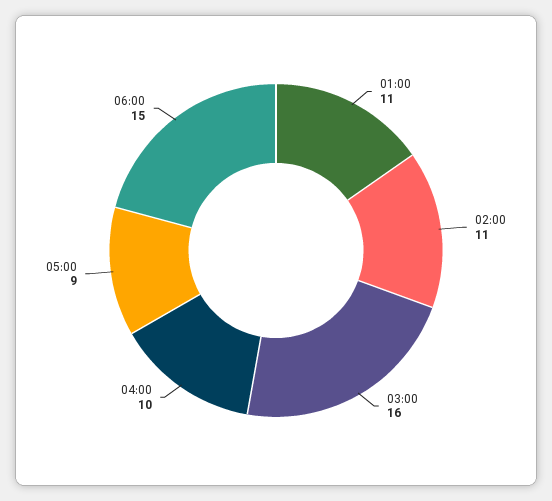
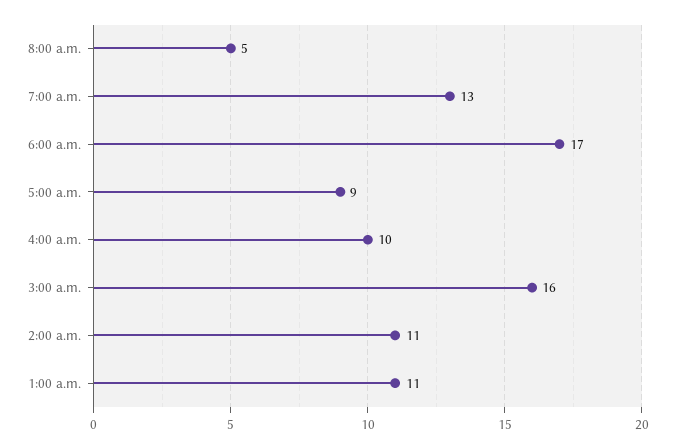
06:00: 15 -> 17
8:00 a.m.: none -> 5
7:00 a.m.: none -> 13

